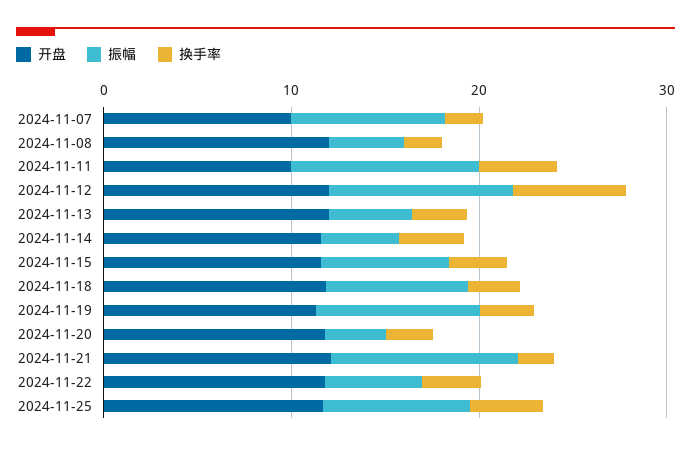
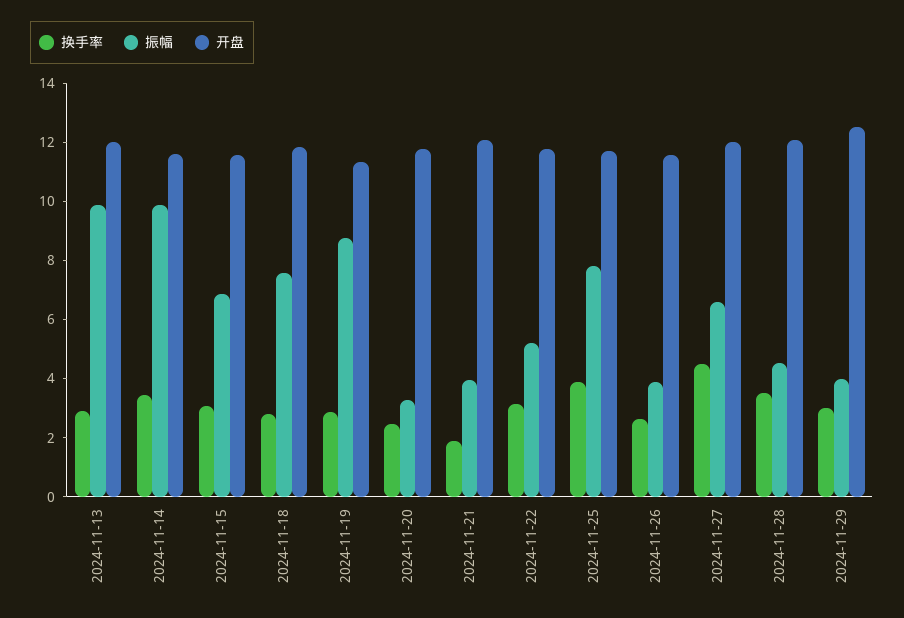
开盘, 2024-11-07: 10 -> none
振幅, 2024-11-07: 8 -> none
换手率, 2024-11-07: 2 -> none
开盘, 2024-11-08: 12 -> none
振幅, 2024-11-08: 4 -> none
换手率, 2024-11-08: 2 -> none
开盘, 2024-11-11: 10 -> none
振幅, 2024-11-11: 10 -> none
换手率, 2024-11-11: 4 -> none
开盘, 2024-11-12: 12 -> none
振幅, 2024-11-12: 10 -> none
换手率, 2024-11-12: 6 -> none
振幅, 2024-11-13: 4 -> 10
振幅, 2024-11-14: 4 -> 10
振幅, 2024-11-21: 10 -> 4
换手率, 2024-11-26: none -> 2.5
振幅, 2024-11-26: none -> 4
开盘, 2024-11-26: none -> 11.5
换手率, 2024-11-27: none -> 4.5
振幅, 2024-11-27: none -> 6.5
开盘, 2024-11-27: none -> 12
换手率, 2024-11-28: none -> 3.5
振幅, 2024-11-28: none -> 4.5
开盘, 2024-11-28: none -> 12
换手率, 2024-11-29: none -> 3
振幅, 2024-11-29: none -> 4
开盘, 2024-11-29: none -> 12.5

